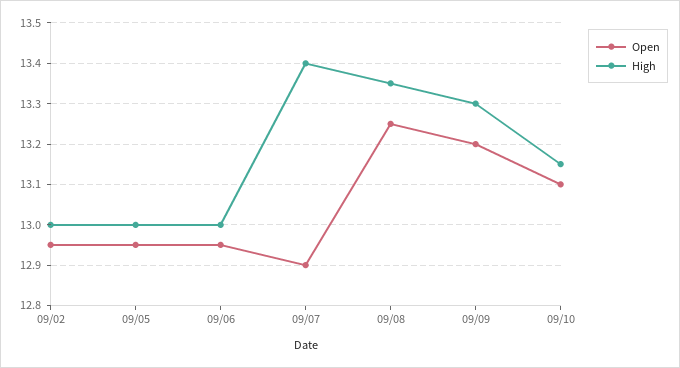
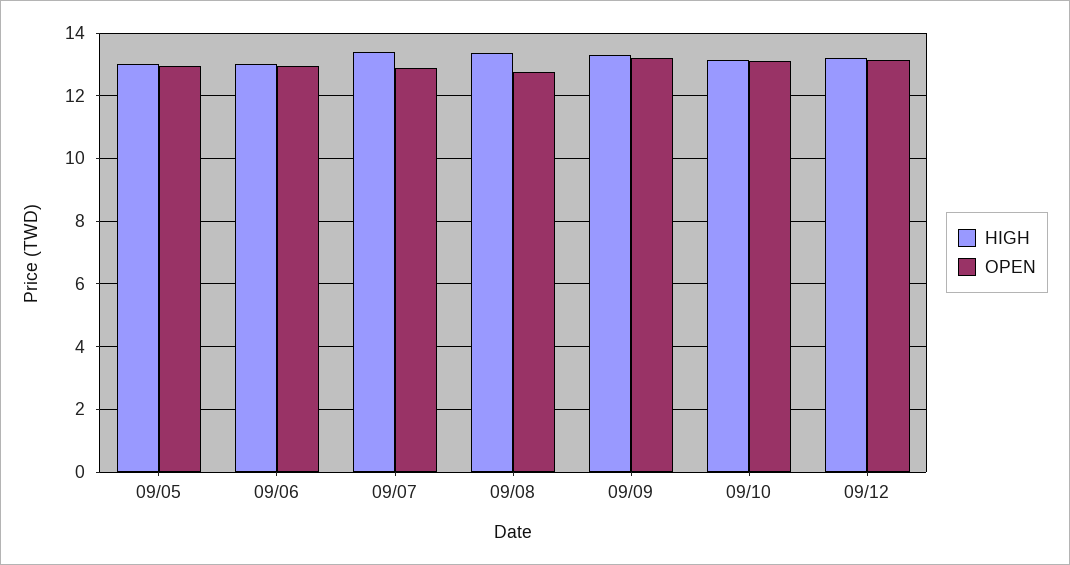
Open, 09/02: 12.95 -> none
High, 09/02: 13 -> none
Open, 09/08: 13.25 -> 12.8
High, 09/12: none -> 13.2
Open, 09/12: none -> 13.2

